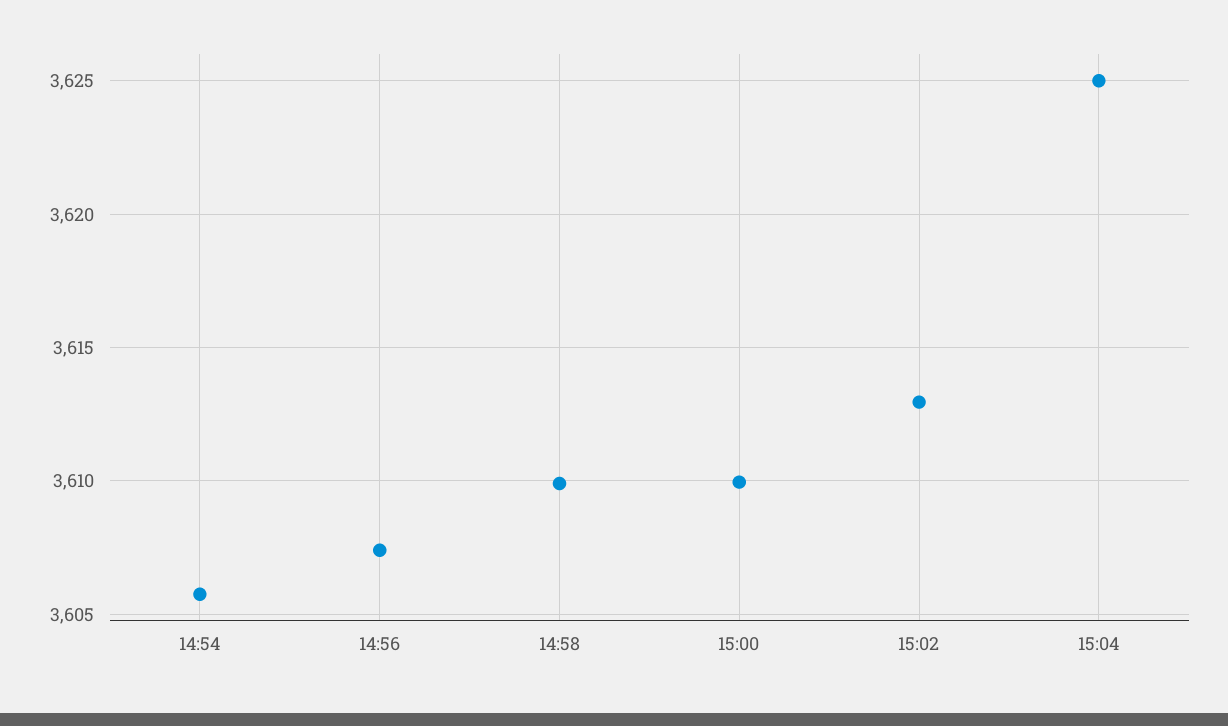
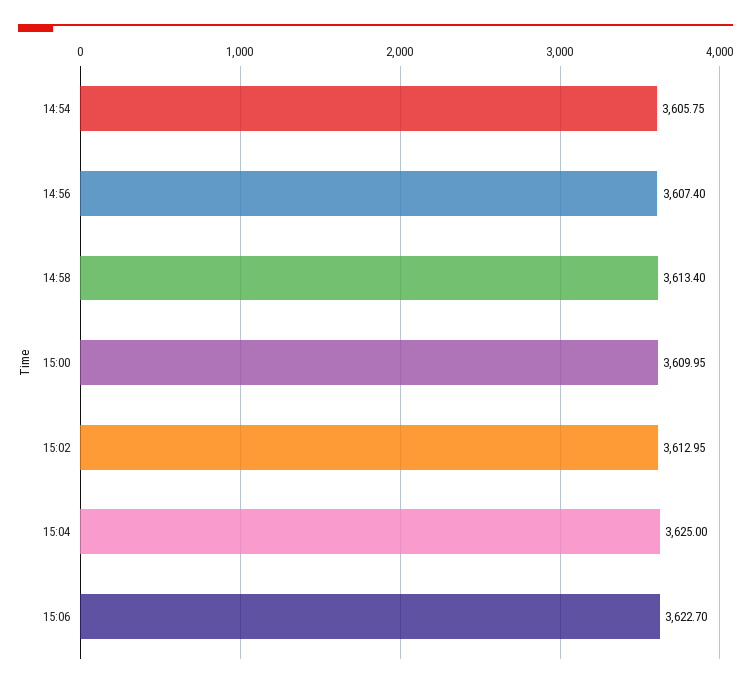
14:58: 3610 -> 3613.4
15:06: none -> 3622.7

